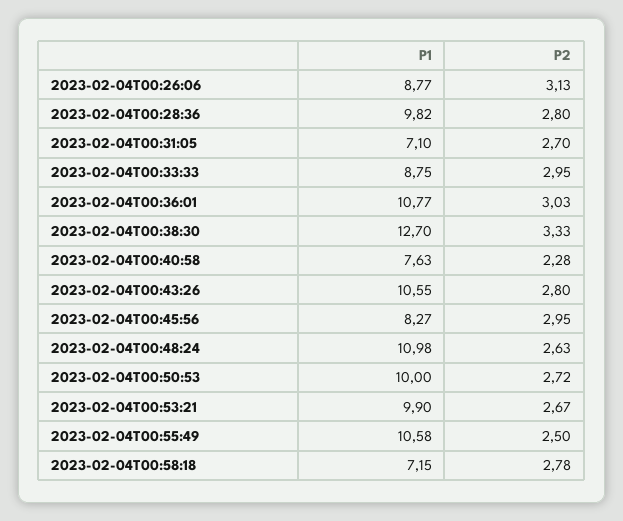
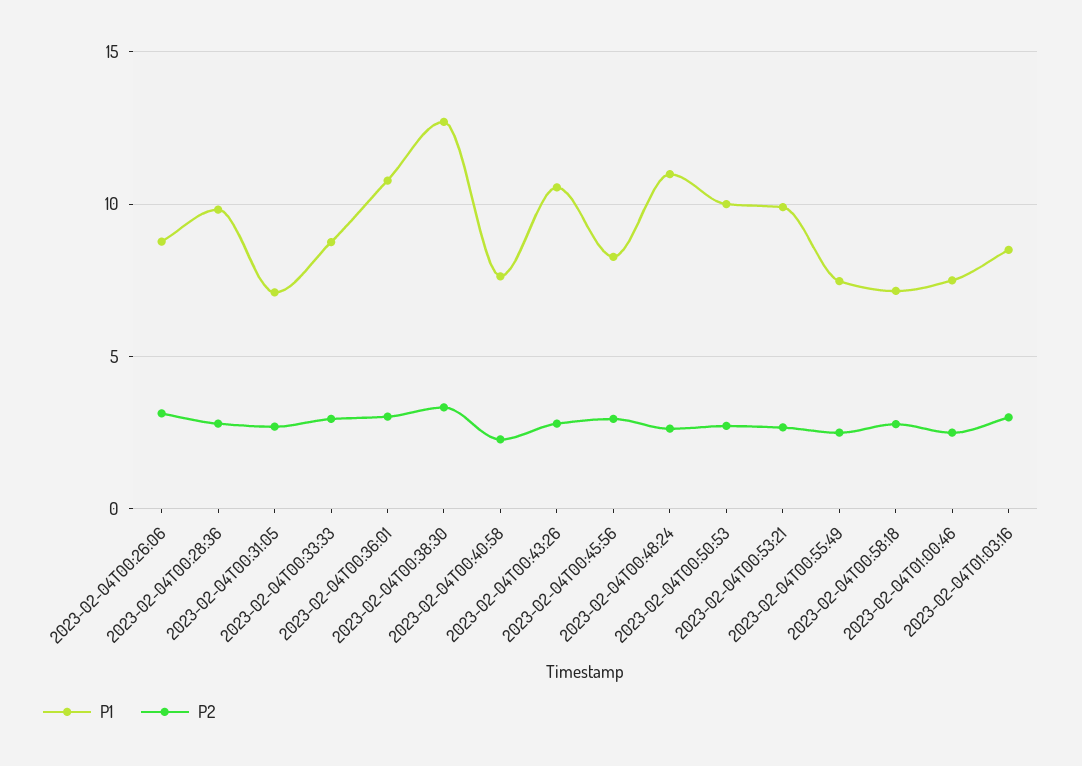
P1, 2023-02-04T00:55:49: 10.58 -> 7.5
P1, 2023-02-04T01:00:46: none -> 7.5
P2, 2023-02-04T01:00:46: none -> 2.5
P1, 2023-02-04T01:03:16: none -> 8.5
P2, 2023-02-04T01:03:16: none -> 3

